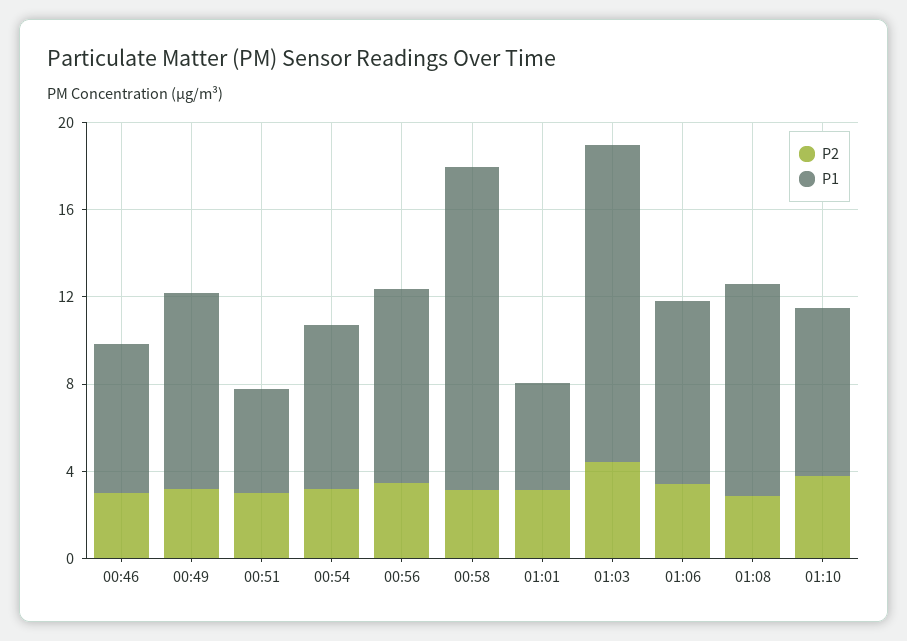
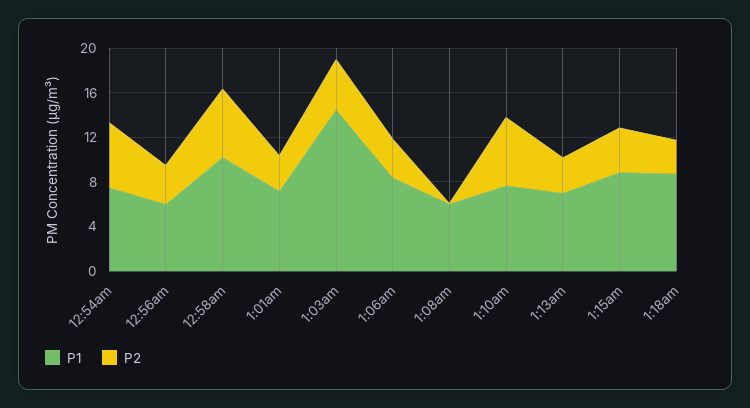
P2, 00:46: 3 -> none
P1, 00:46: 7 -> none
P2, 00:49: 3 -> none
P1, 00:49: 9 -> none
P2, 00:51: 3 -> none
P1, 00:51: 5 -> none
P2, 00:54: 3 -> 6
P1, 00:56: 9 -> 6
P2, 00:58: 3 -> 6
P1, 00:58: 15 -> 10
P1, 01:01: 5 -> 7
P2, 01:08: 3 -> 0
P1, 01:08: 10 -> 6
P2, 01:10: 4 -> 6
P1, 1:13am: none -> 7
P2, 1:13am: none -> 3
P1, 1:15am: none -> 9
P2, 1:15am: none -> 4
P1, 1:18am: none -> 9
P2, 1:18am: none -> 3

